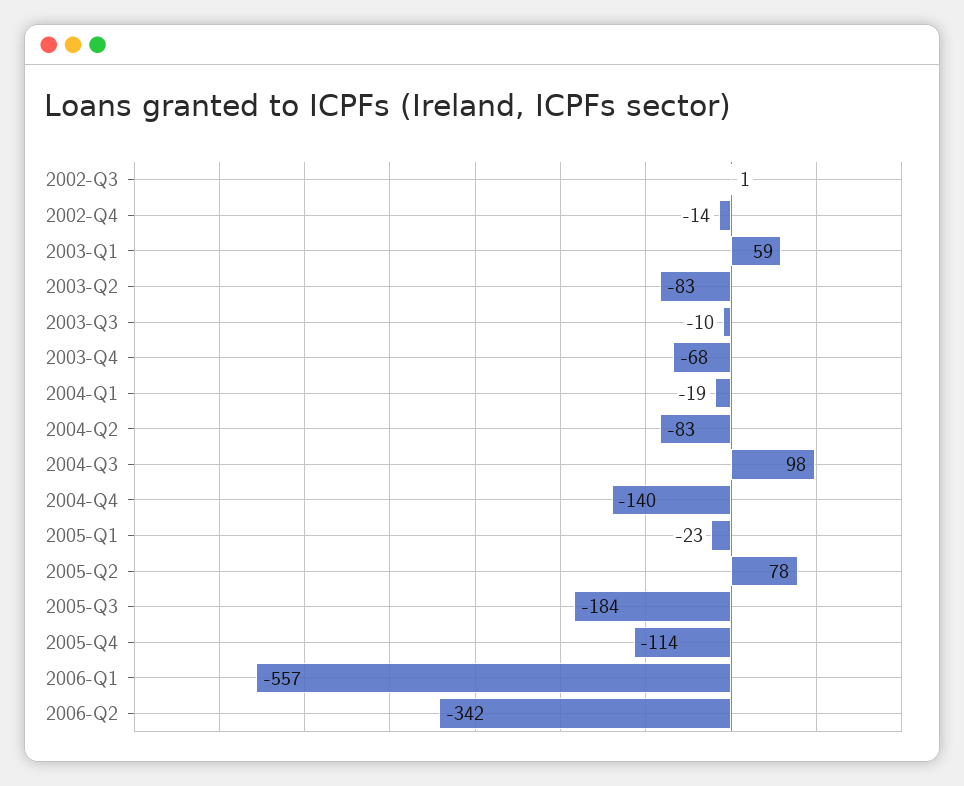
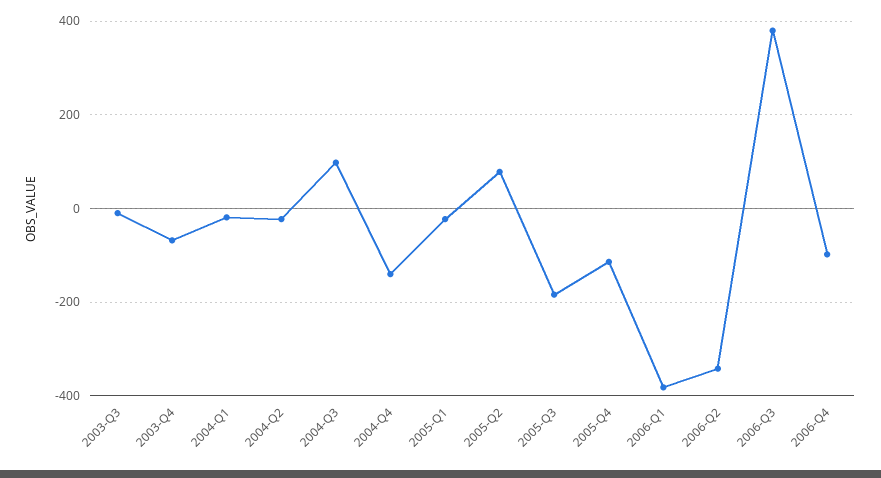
2002-Q3: 1 -> none
2002-Q4: -14 -> none
2003-Q1: 59 -> none
2003-Q2: -83 -> none
2004-Q2: -83 -> -20
2006-Q1: -557 -> -380
2006-Q3: none -> 380
2006-Q4: none -> -100

